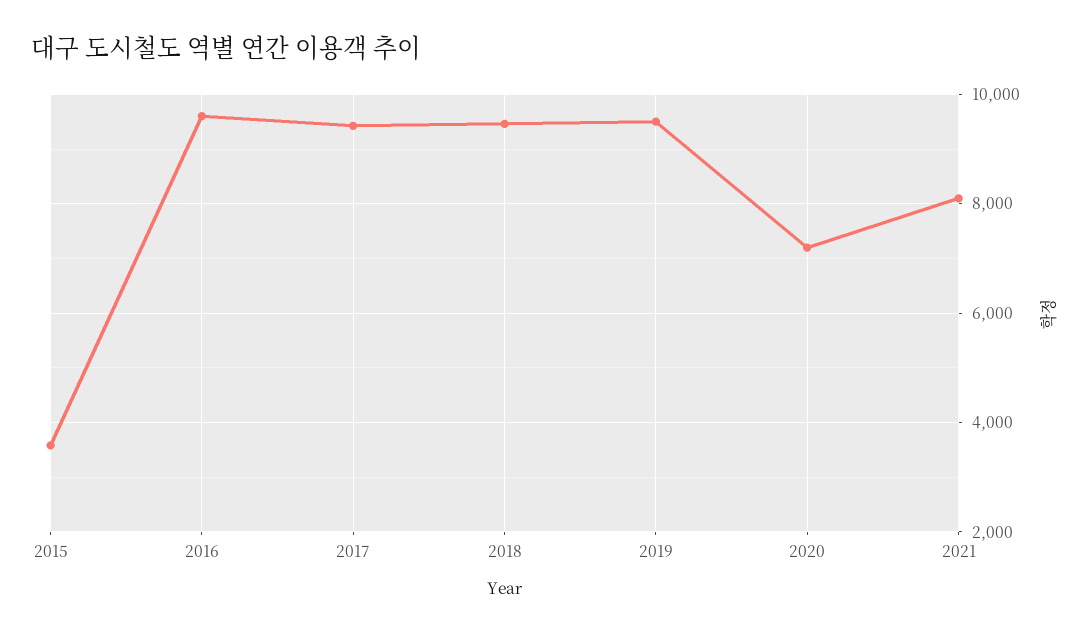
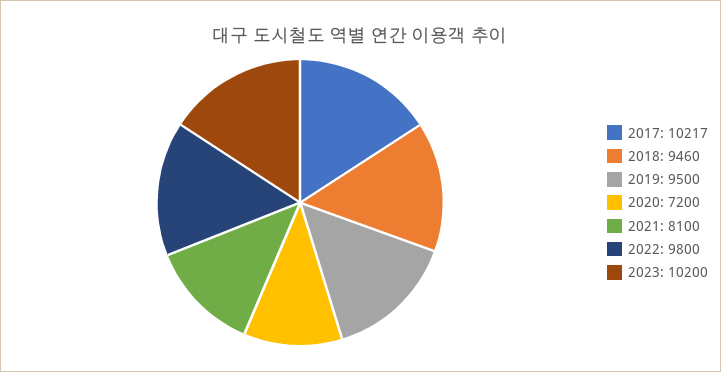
2015: 3600 -> none
2016: 9600 -> none
2017: 9400 -> 10217
2022: none -> 9800
2023: none -> 10200

